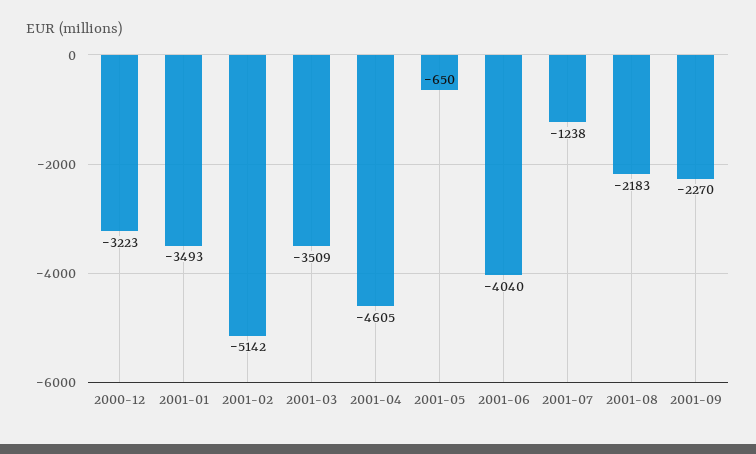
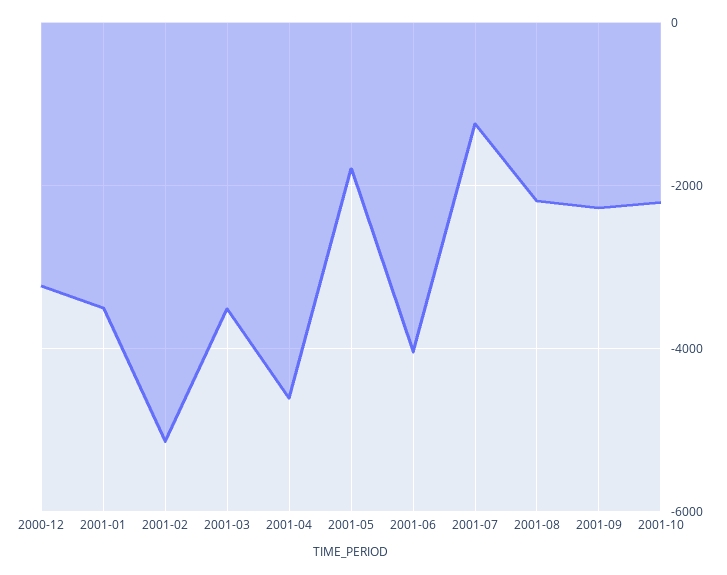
2001-05: -650 -> -1800
2001-10: none -> -2200

